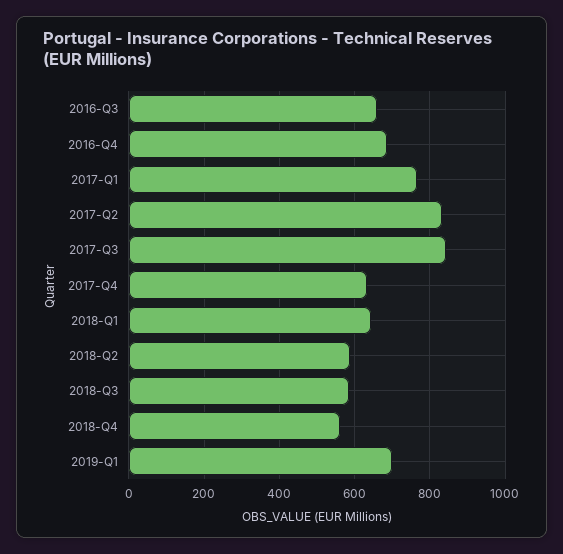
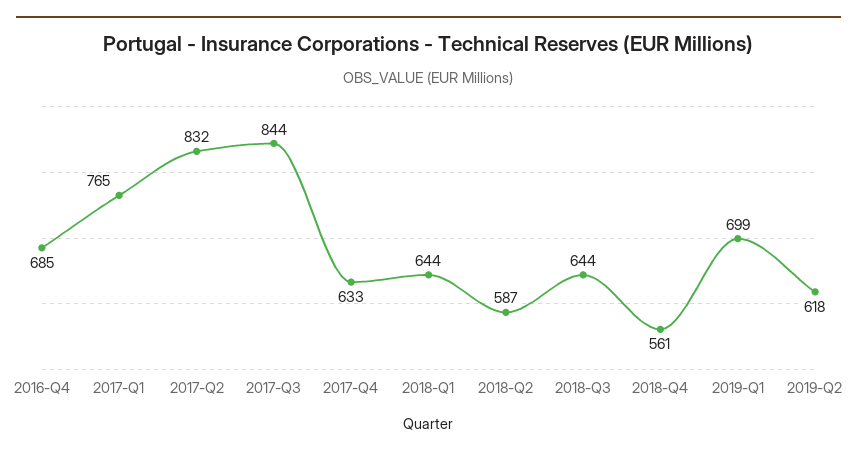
2016-Q3: 660 -> none
2018-Q3: 580 -> 644
2019-Q2: none -> 618

